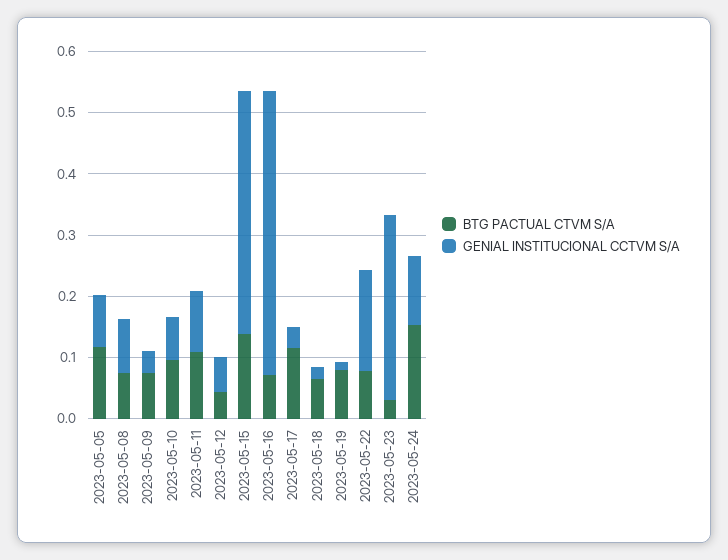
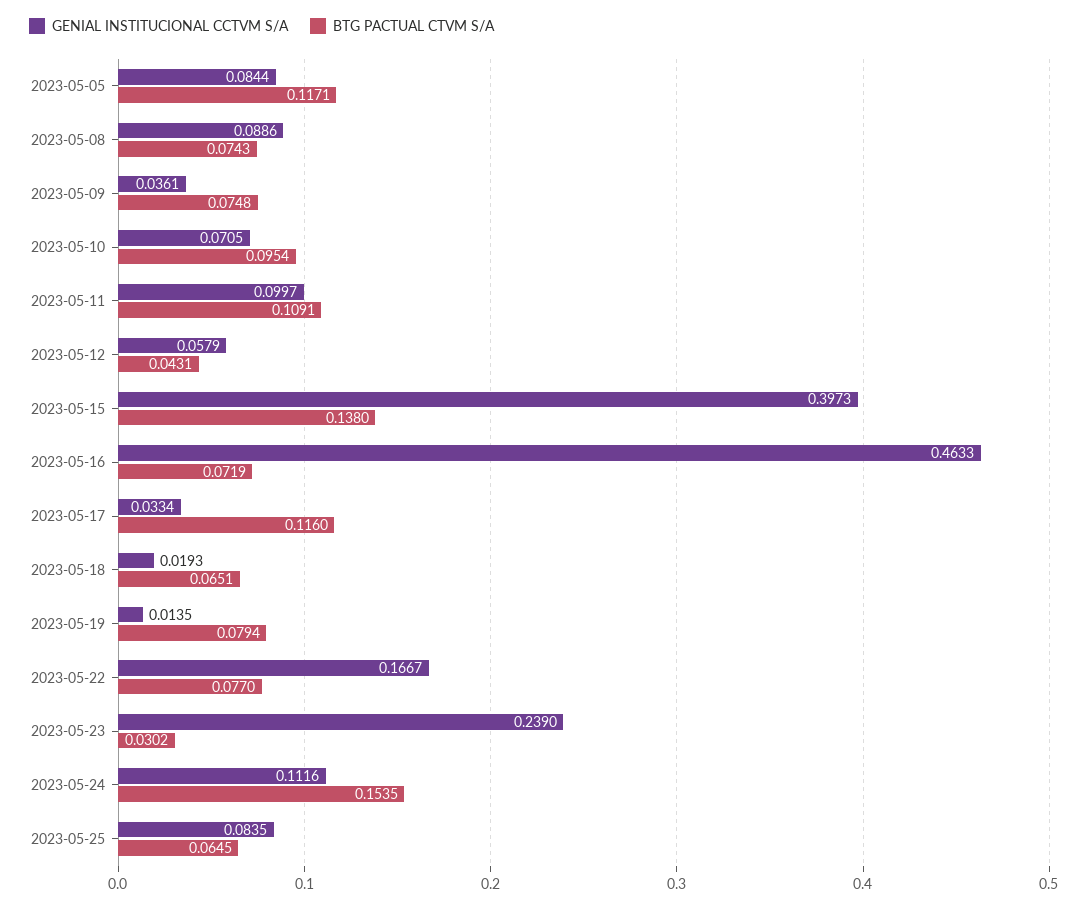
GENIAL INSTITUCIONAL CCTVM S/A, 2023-05-23: 0.3 -> 0.239
GENIAL INSTITUCIONAL CCTVM S/A, 2023-05-25: none -> 0.0835
BTG PACTUAL CTVM S/A, 2023-05-25: none -> 0.0645

